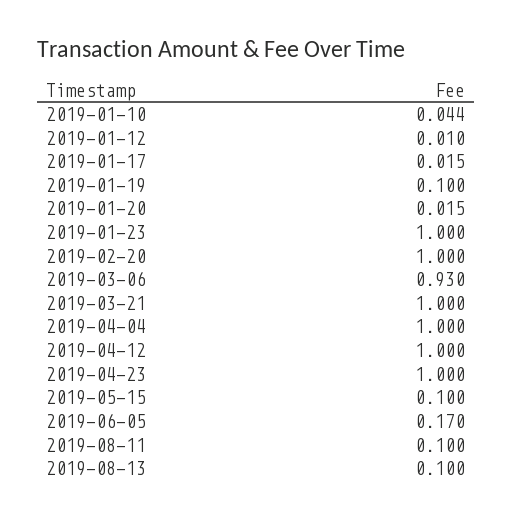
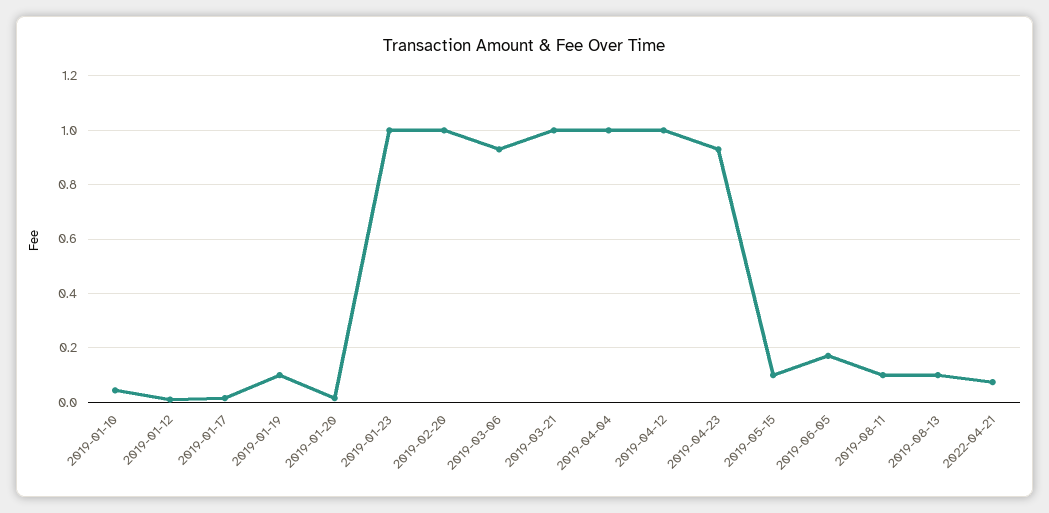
2019-04-23: 1 -> 0.925
2022-04-21: none -> 0.075

